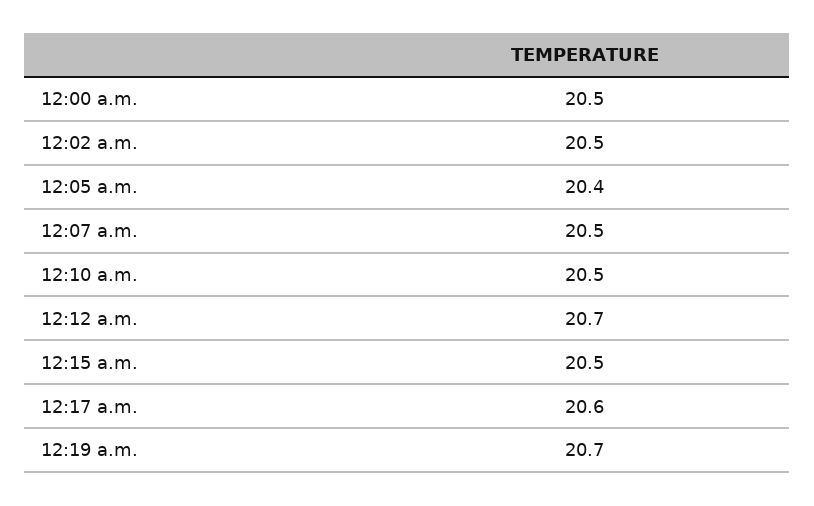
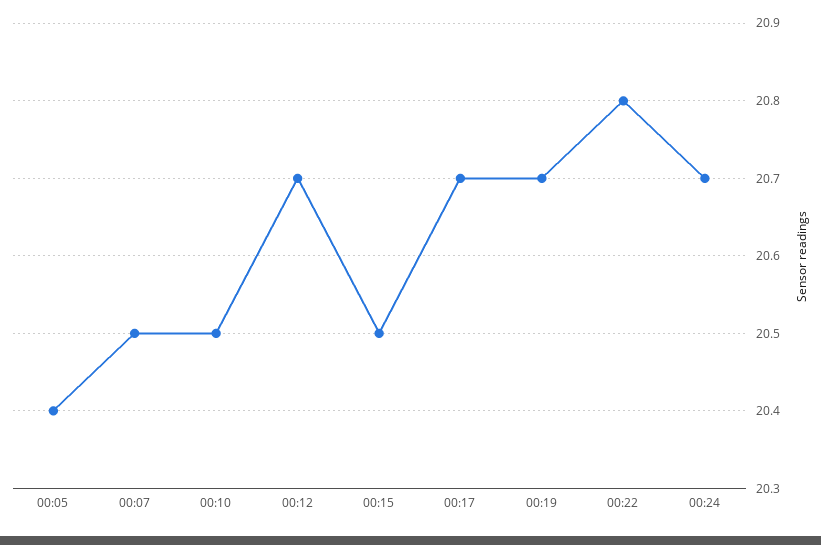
12:00 a.m.: 20.5 -> none
12:02 a.m.: 20.5 -> none
12:17 a.m.: 20.6 -> 20.7
00:22: none -> 20.8
00:24: none -> 20.7

